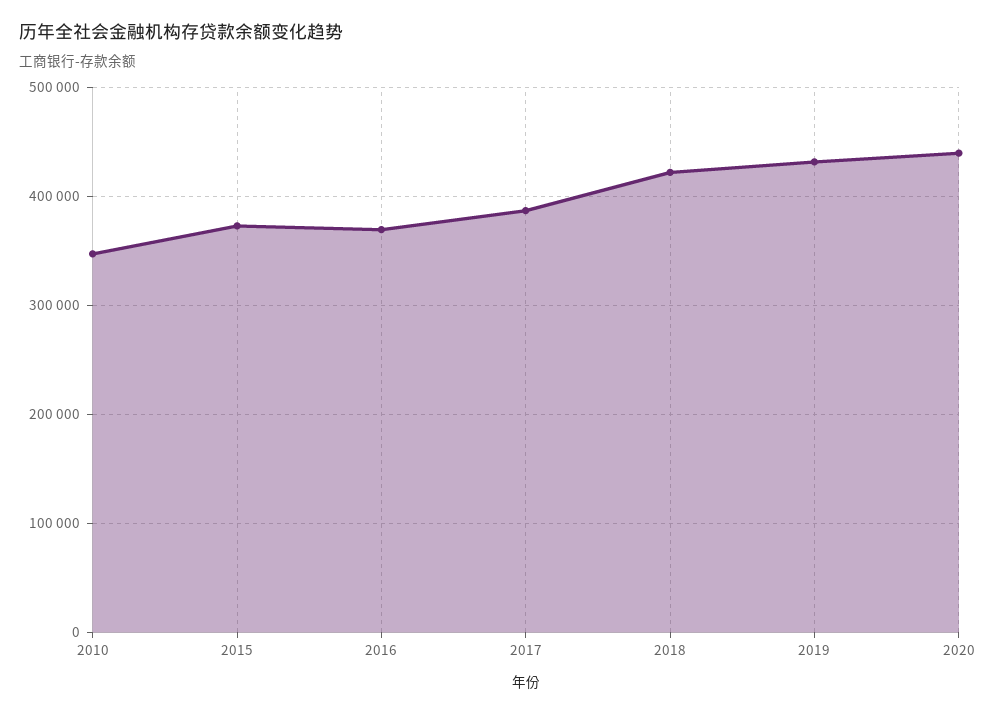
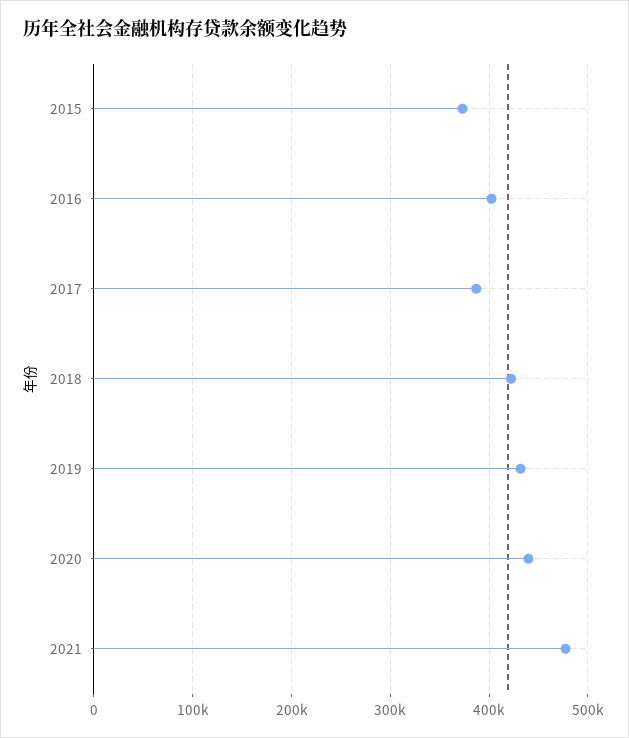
2010: 350000 -> none
2016: 370000 -> 400000
2021: none -> 480000

